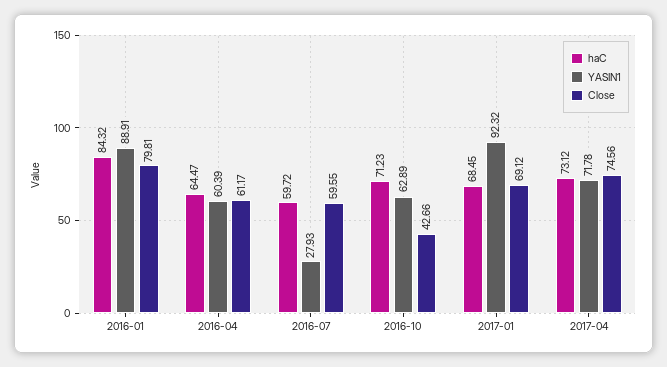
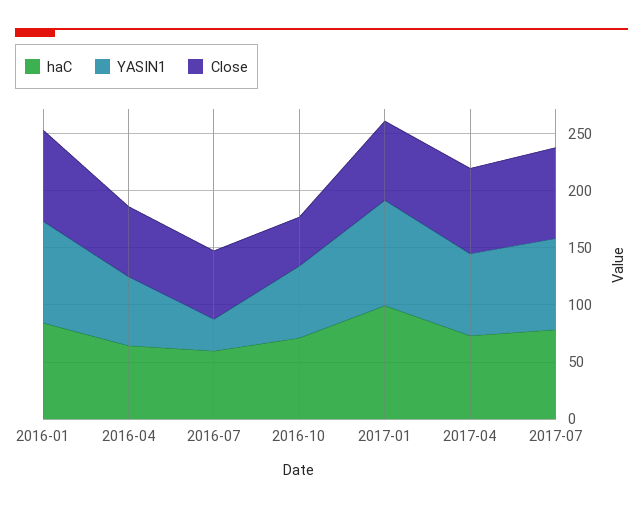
haC, 2017-01: 68.45 -> 100
haC, 2017-07: none -> 80
YASIN1, 2017-07: none -> 80
Close, 2017-07: none -> 80

